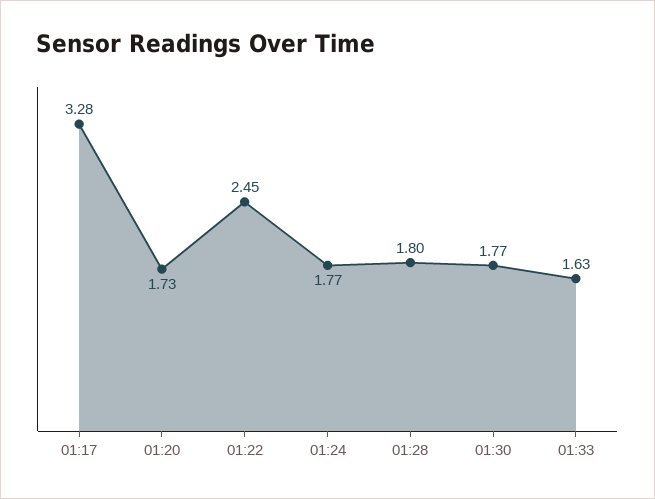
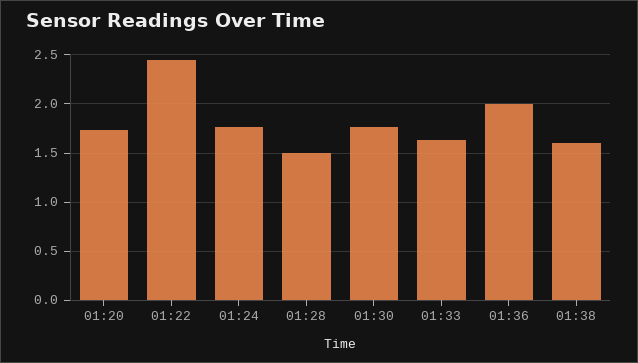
01:17: 3.28 -> none
01:28: 1.8 -> 1.5
01:36: none -> 2
01:38: none -> 1.6

